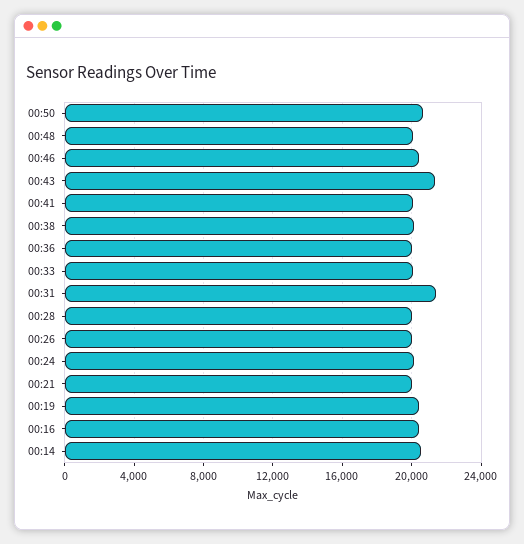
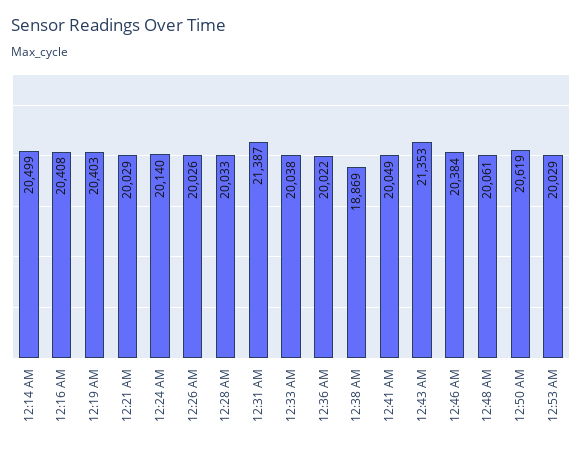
00:38: 20000 -> 18869
12:53 AM: none -> 20029

